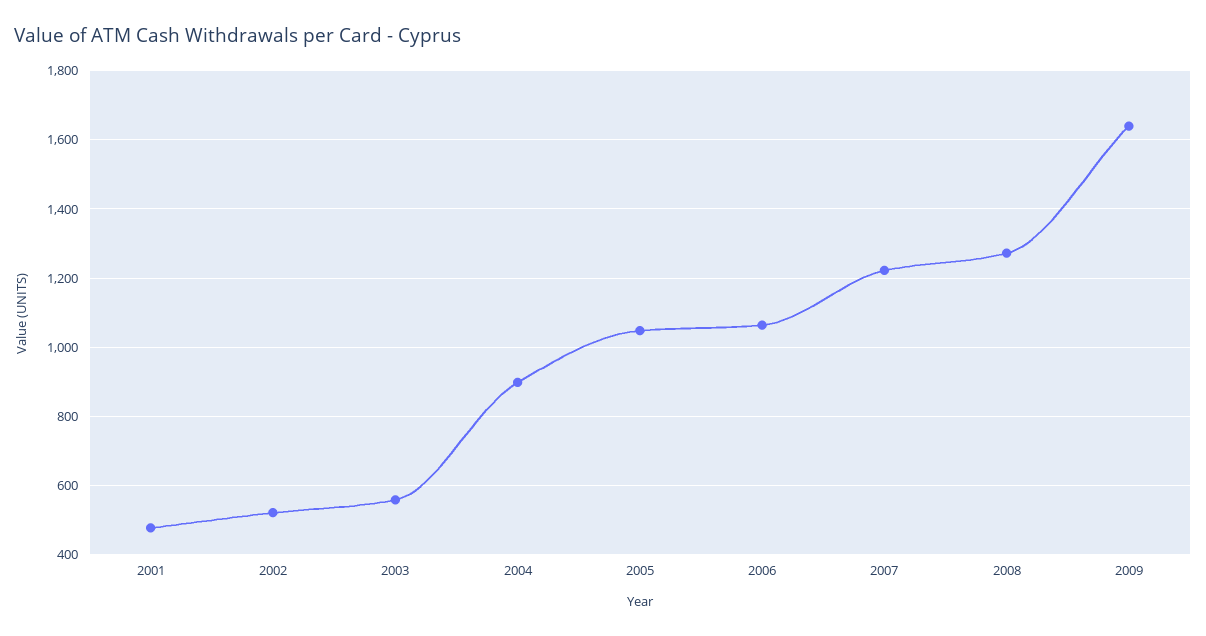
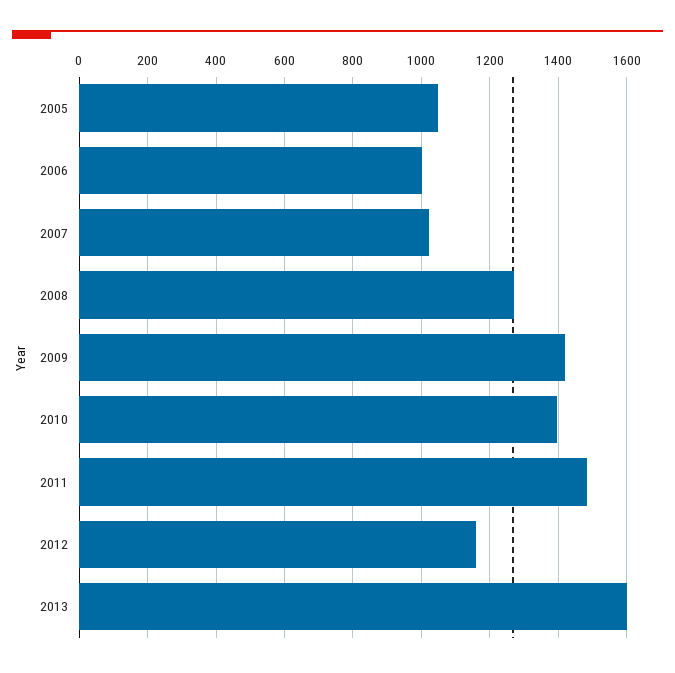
2001: 480 -> none
2002: 520 -> none
2003: 560 -> none
2004: 900 -> none
2006: 1060 -> 1000
2007: 1220 -> 1020
2009: 1640 -> 1420
2010: none -> 1400
2011: none -> 1480
2012: none -> 1160
2013: none -> 1600

